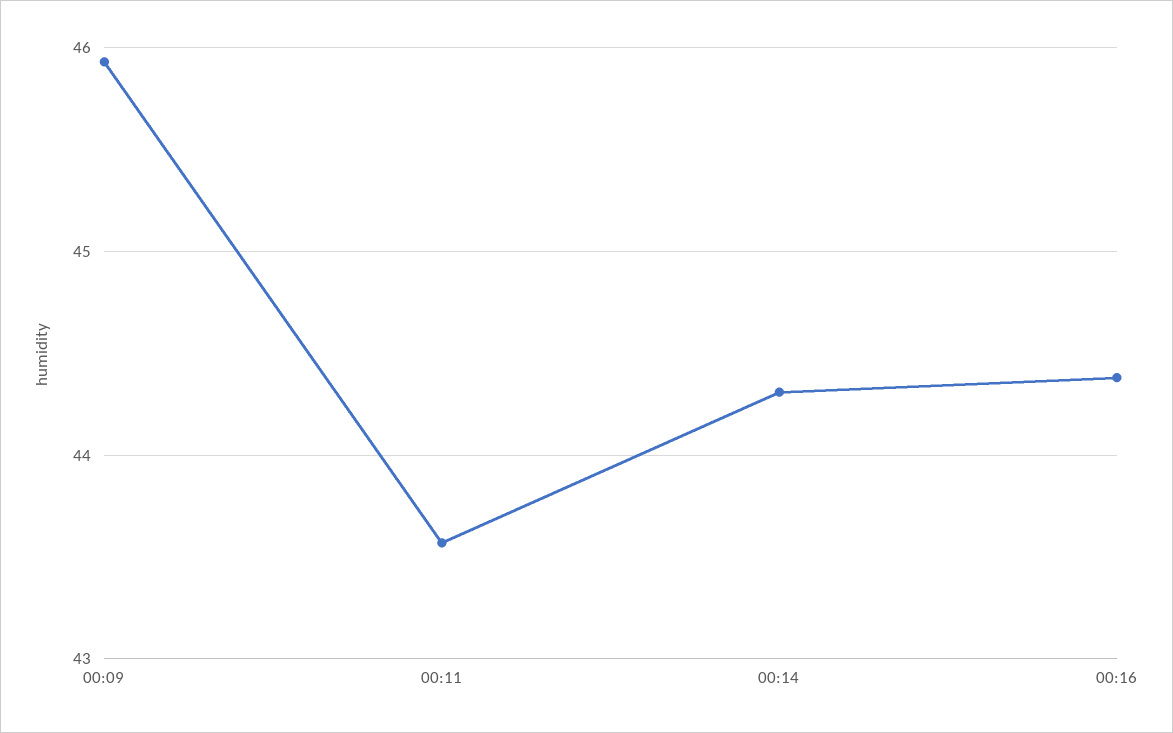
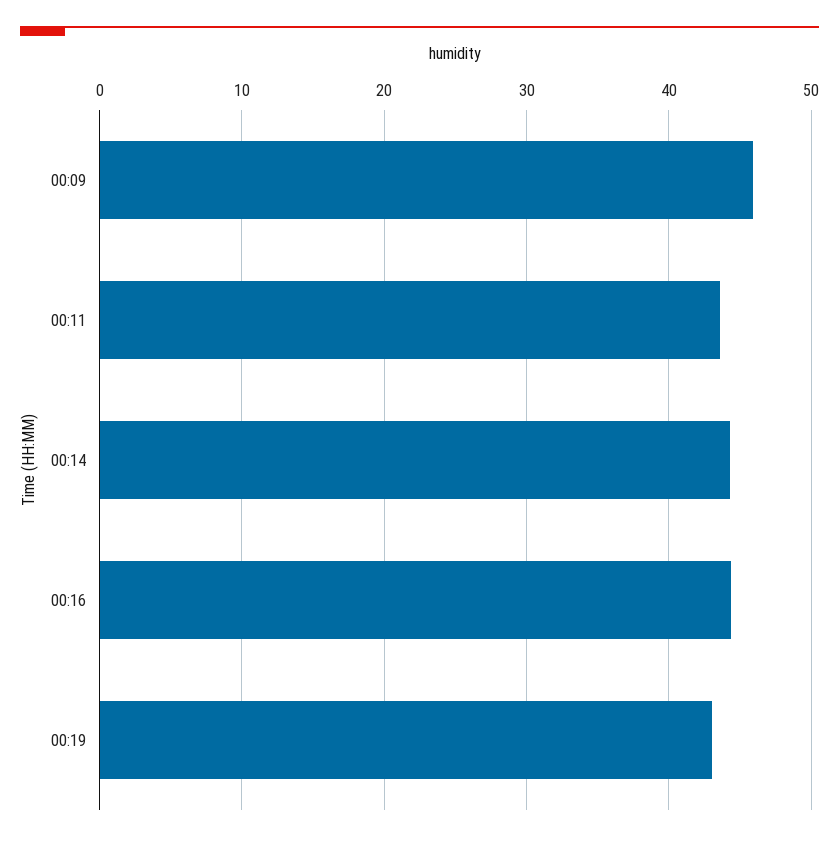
00:19: none -> 43

